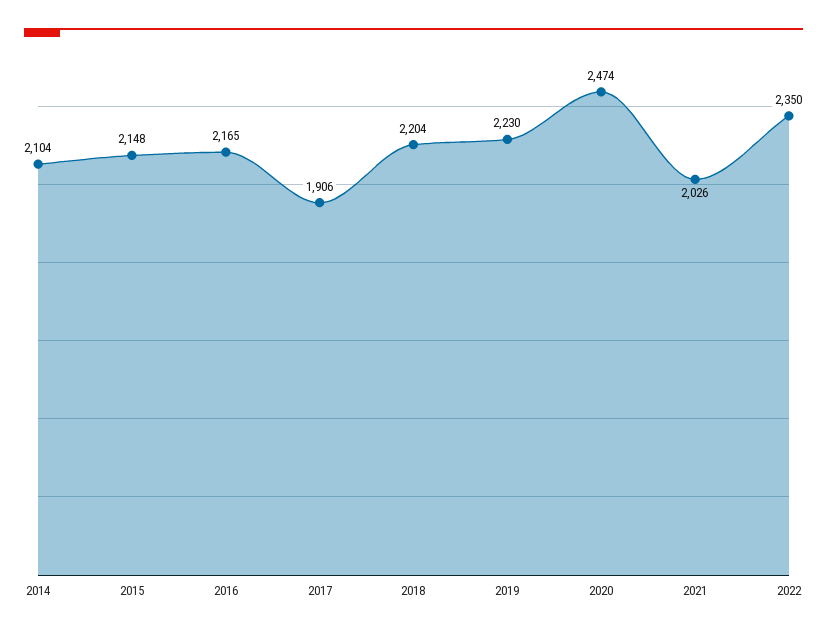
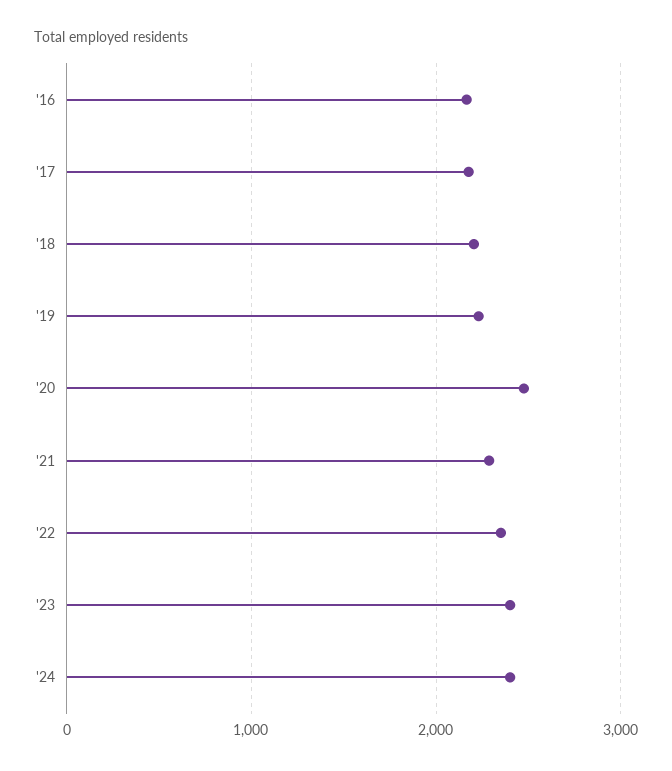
2014: 2104 -> none
2015: 2148 -> none
2017: 1906 -> 2200
2021: 2026 -> 2300
'23: none -> 2400
'24: none -> 2400

